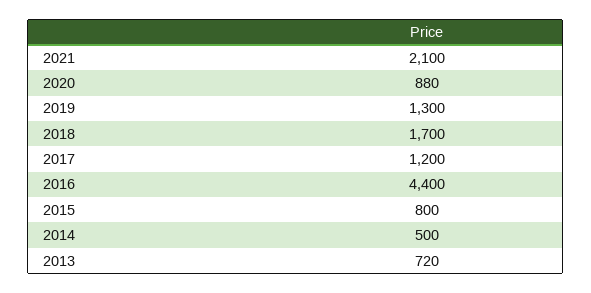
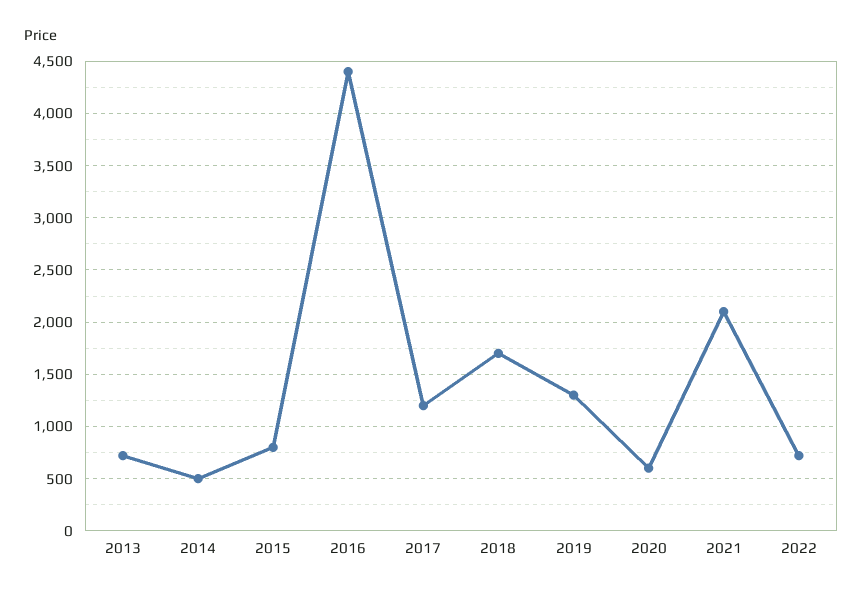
2020: 880 -> 600
2022: none -> 700

